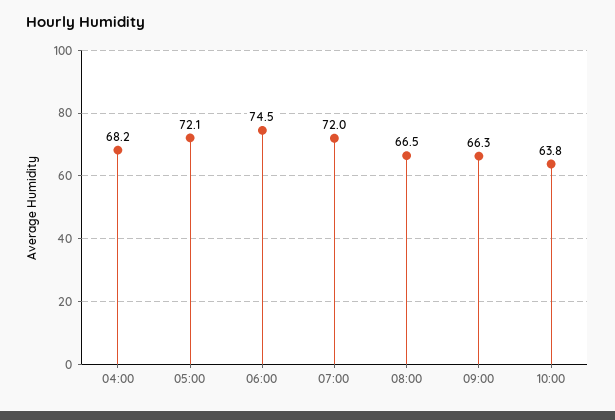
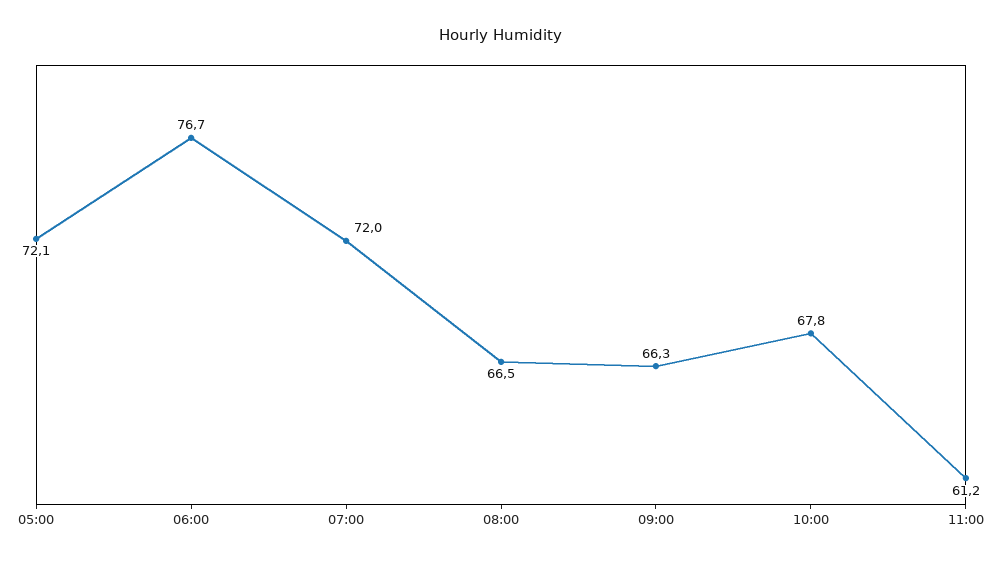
04:00: 68.2 -> none
06:00: 74.5 -> 76.7
10:00: 63.8 -> 67.8
11:00: none -> 61.2

